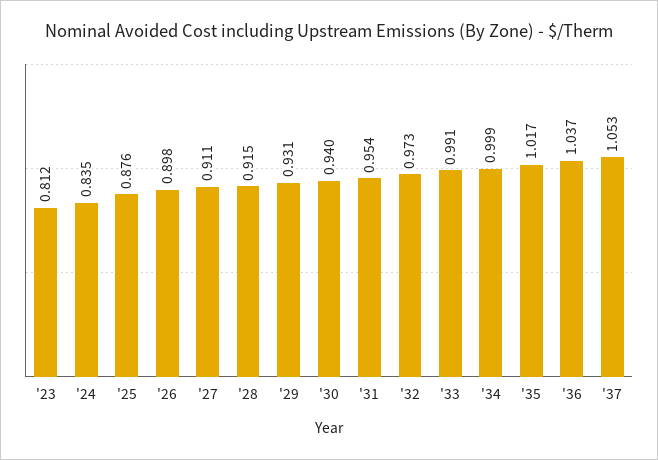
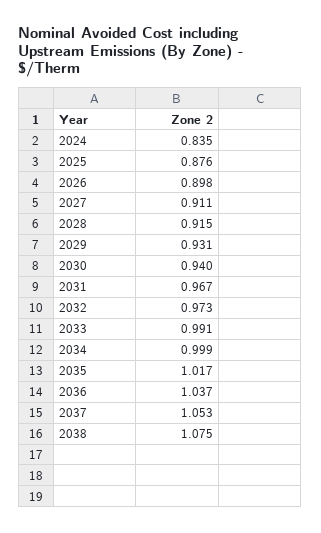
'23: 0.812 -> none
'31: 0.954 -> 0.967
2038: none -> 1.075

